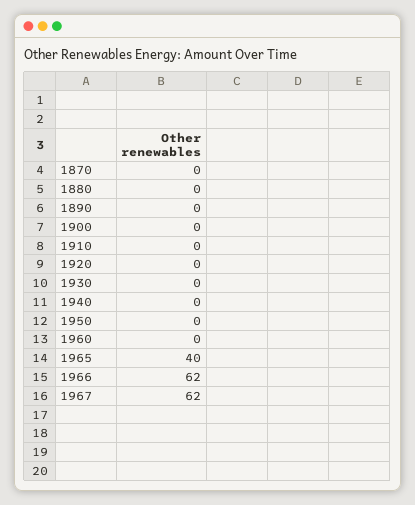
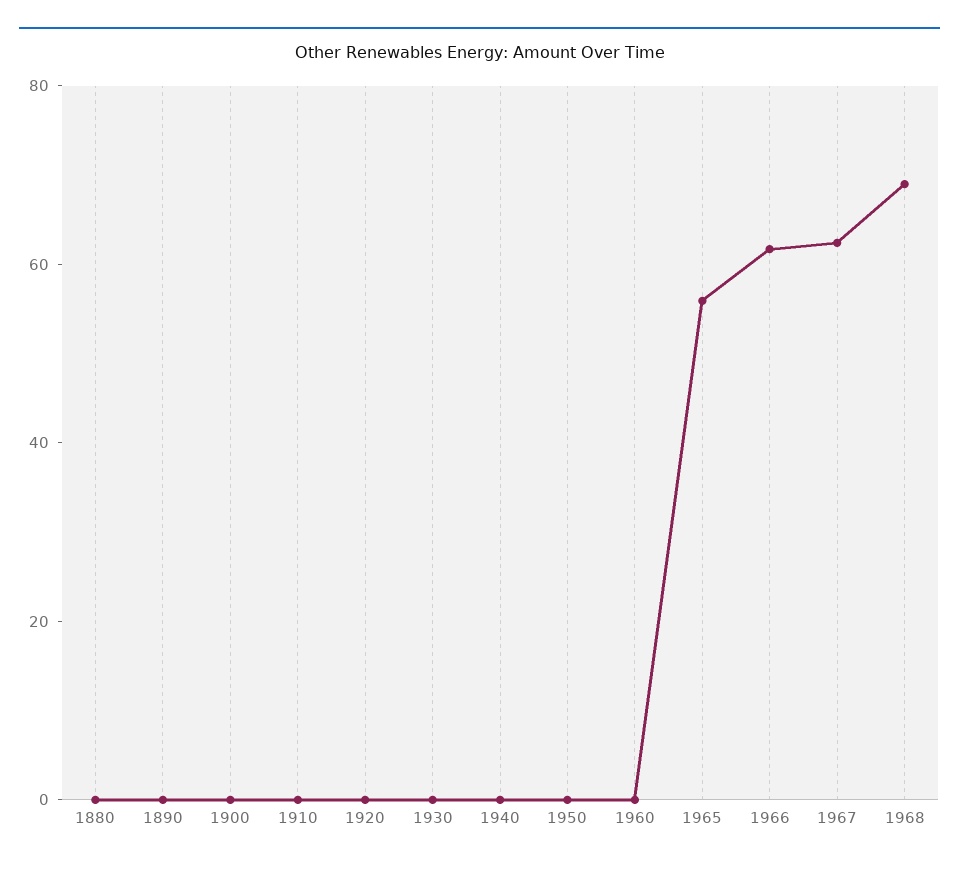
1870: 0 -> none
1965: 40 -> 55
1968: none -> 70

